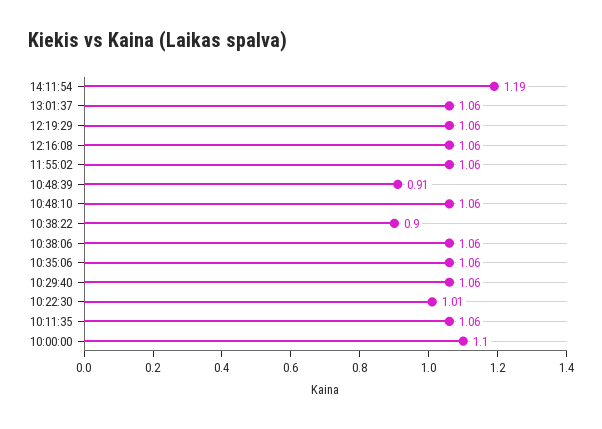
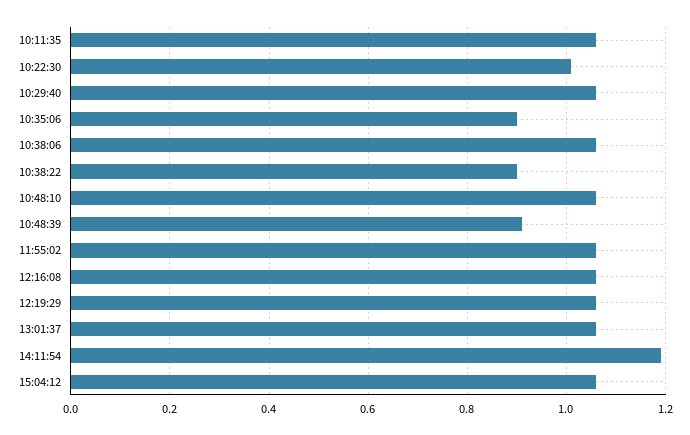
10:35:06: 1.06 -> 0.9
10:00:00: 1.1 -> none
15:04:12: none -> 1.05

